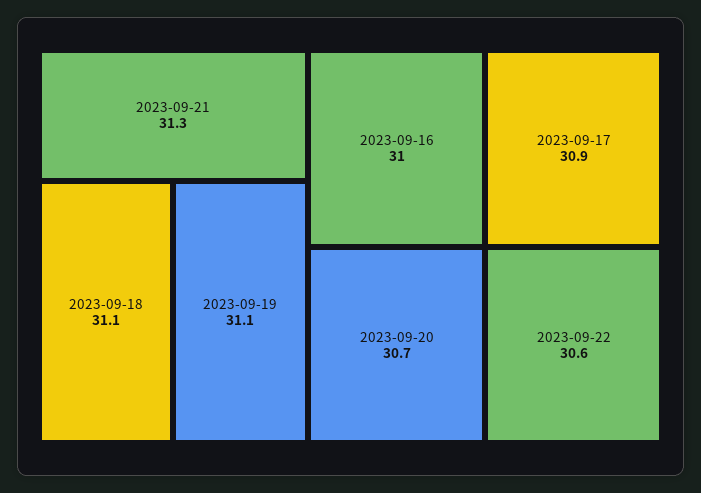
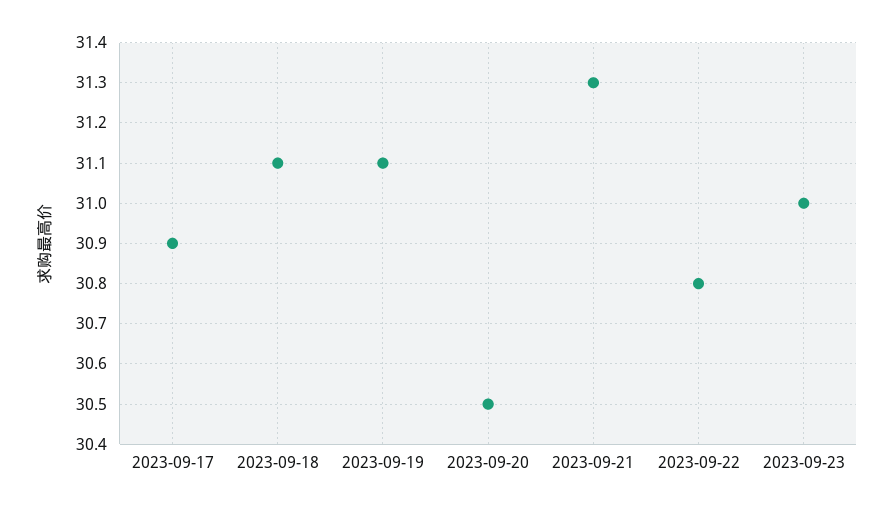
2023-09-16: 31 -> none
2023-09-20: 30.7 -> 30.5
2023-09-22: 30.6 -> 30.8
2023-09-23: none -> 31

